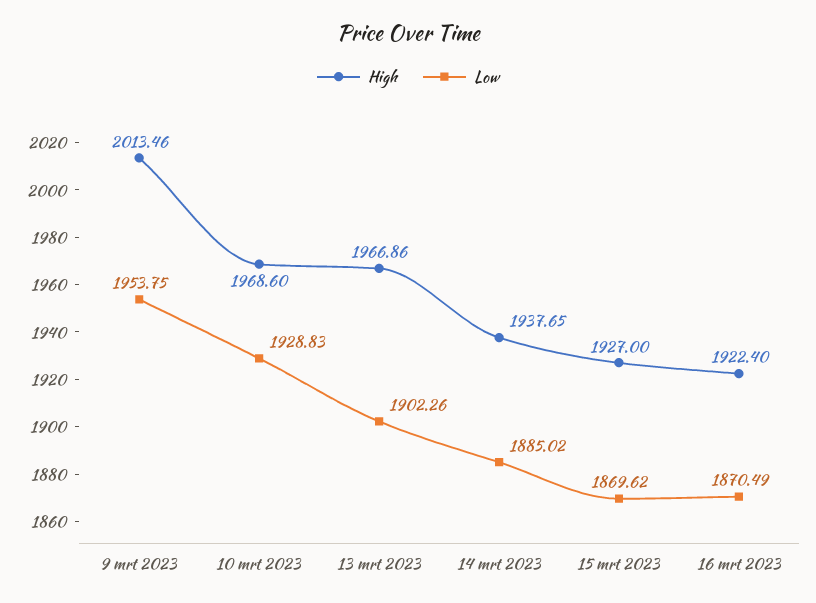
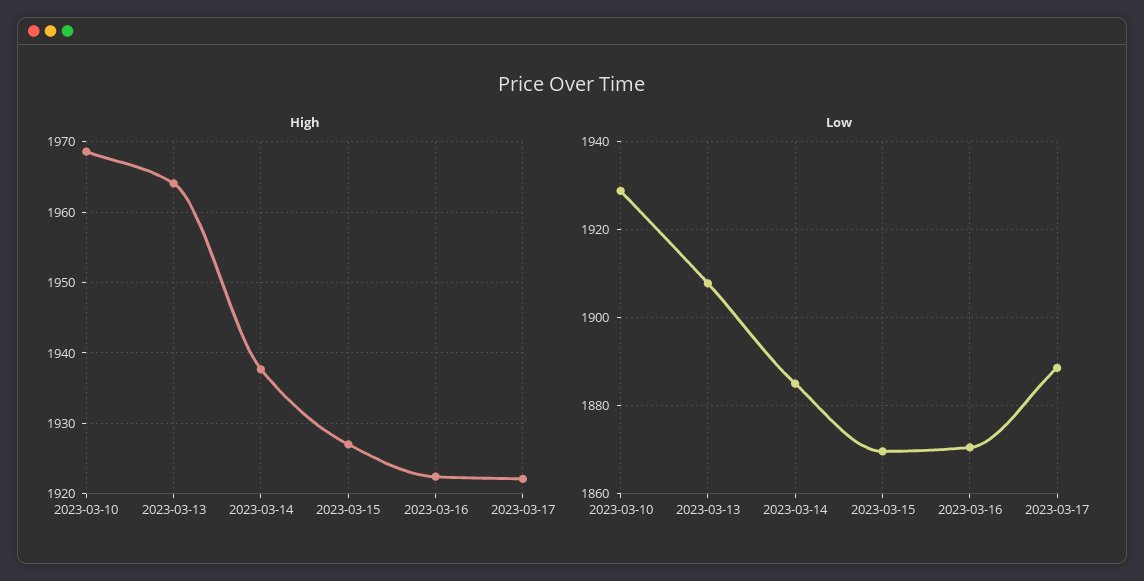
High, 9 mrt 2023: 2013.46 -> none
Low, 9 mrt 2023: 1953.75 -> none
High, 13 mrt 2023: 1966.86 -> 1964
Low, 13 mrt 2023: 1902.26 -> 1908
High, 2023-03-17: none -> 1922
Low, 2023-03-17: none -> 1888

